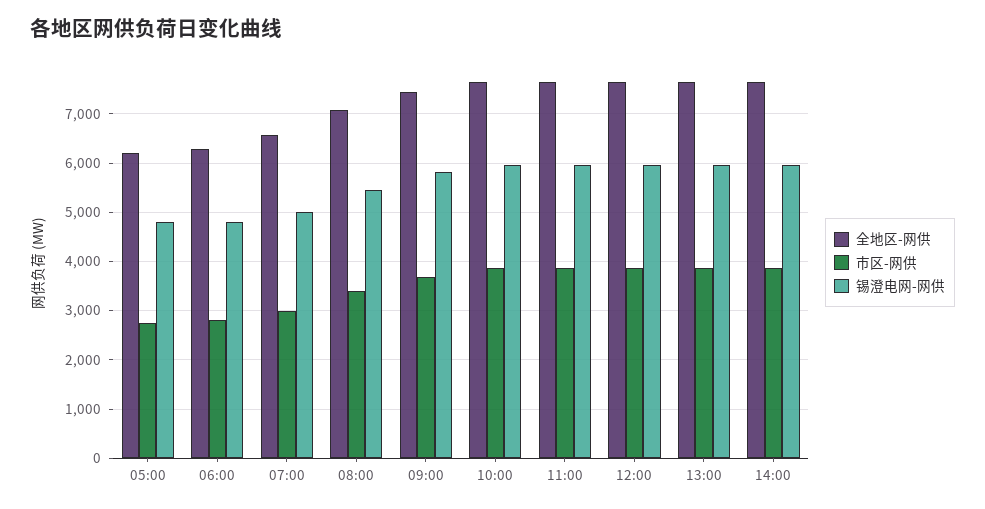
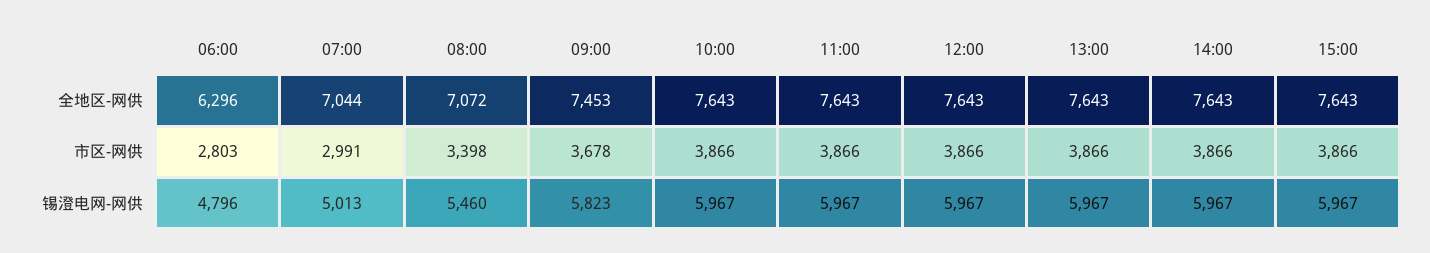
全地区-网供, 05:00: 6200 -> none
市区-网供, 05:00: 2800 -> none
锡澄电网-网供, 05:00: 4800 -> none
全地区-网供, 07:00: 6600 -> 7044
全地区-网供, 15:00: none -> 7643
市区-网供, 15:00: none -> 3866
锡澄电网-网供, 15:00: none -> 5967

